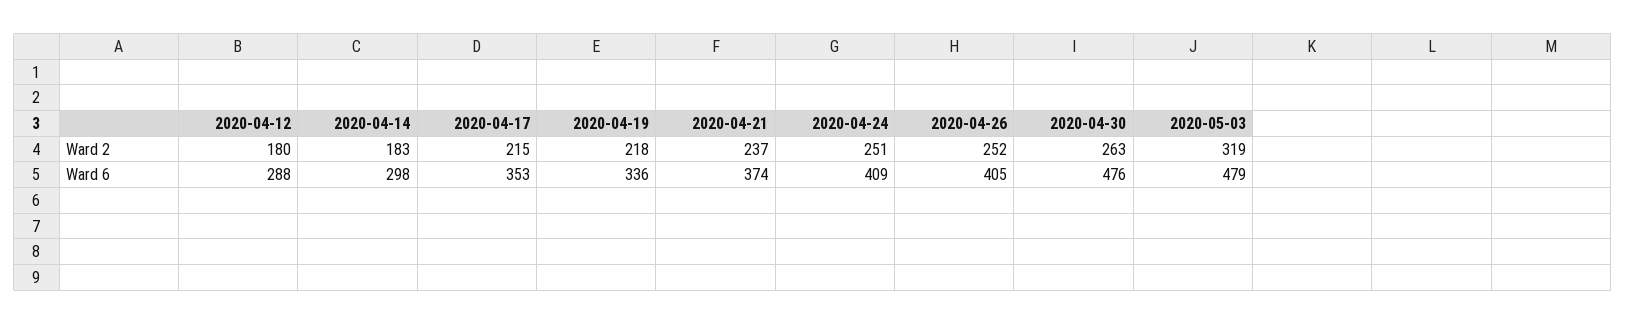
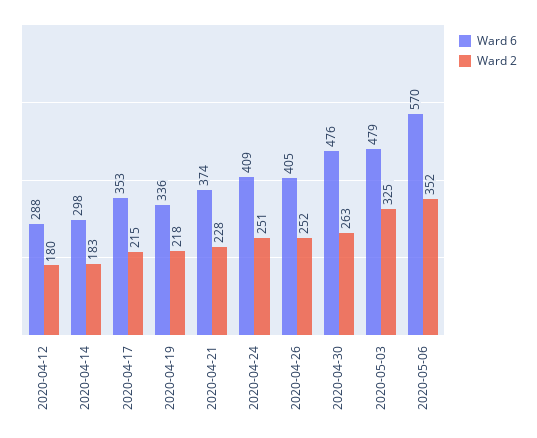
Ward 2, 2020-04-21: 237 -> 228
Ward 2, 2020-05-03: 319 -> 325
Ward 6, 2020-05-06: none -> 570
Ward 2, 2020-05-06: none -> 352

